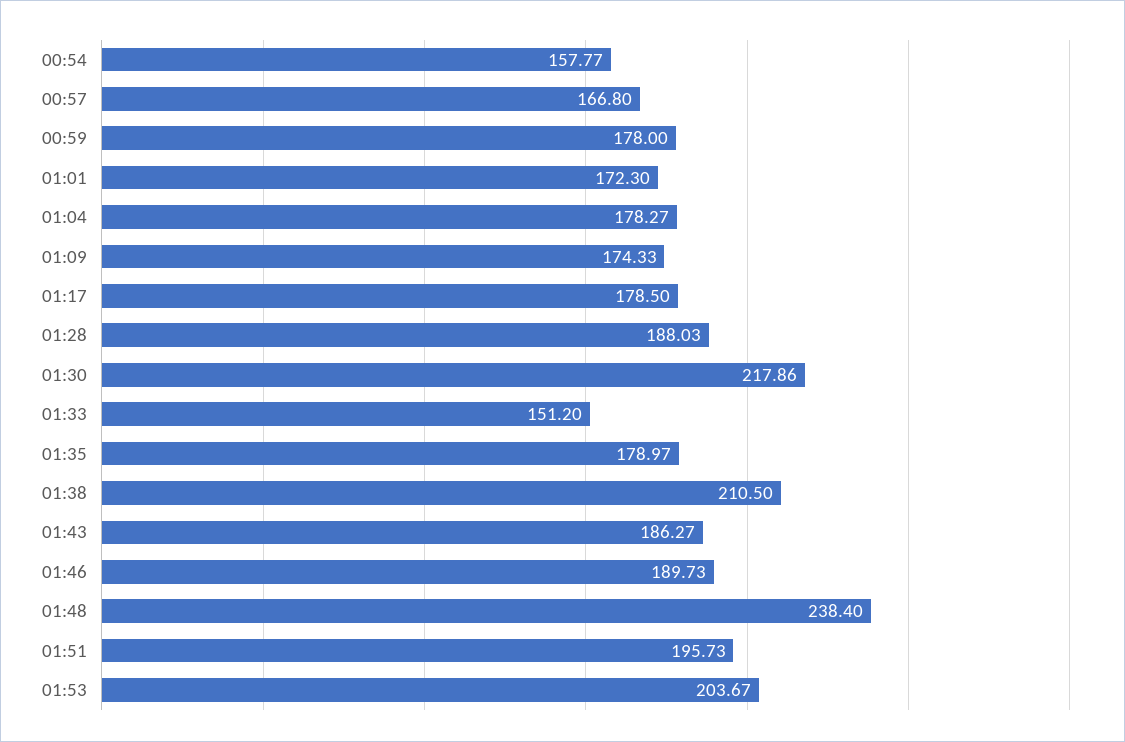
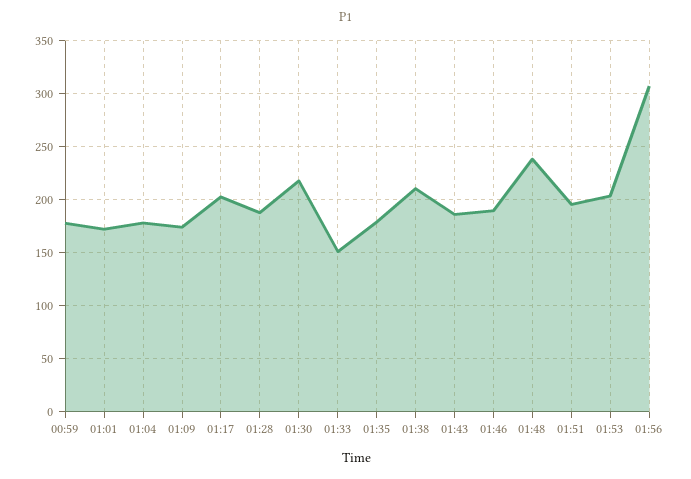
00:54: 157.77 -> none
00:57: 166.8 -> none
01:17: 178.5 -> 200
01:56: none -> 310

